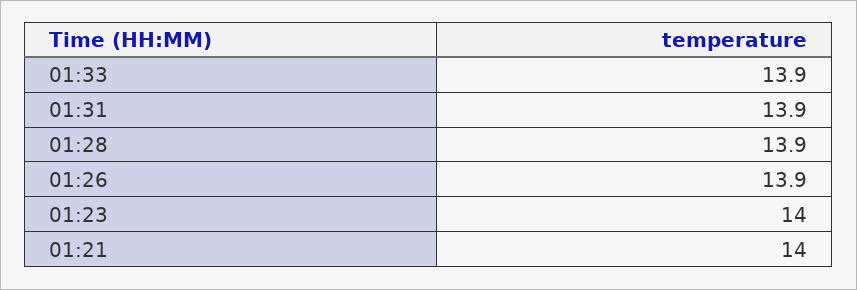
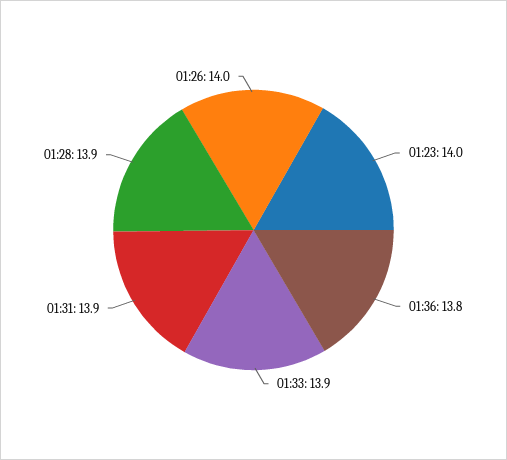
01:26: 13.9 -> 14
01:21: 14 -> none
01:36: none -> 13.8

